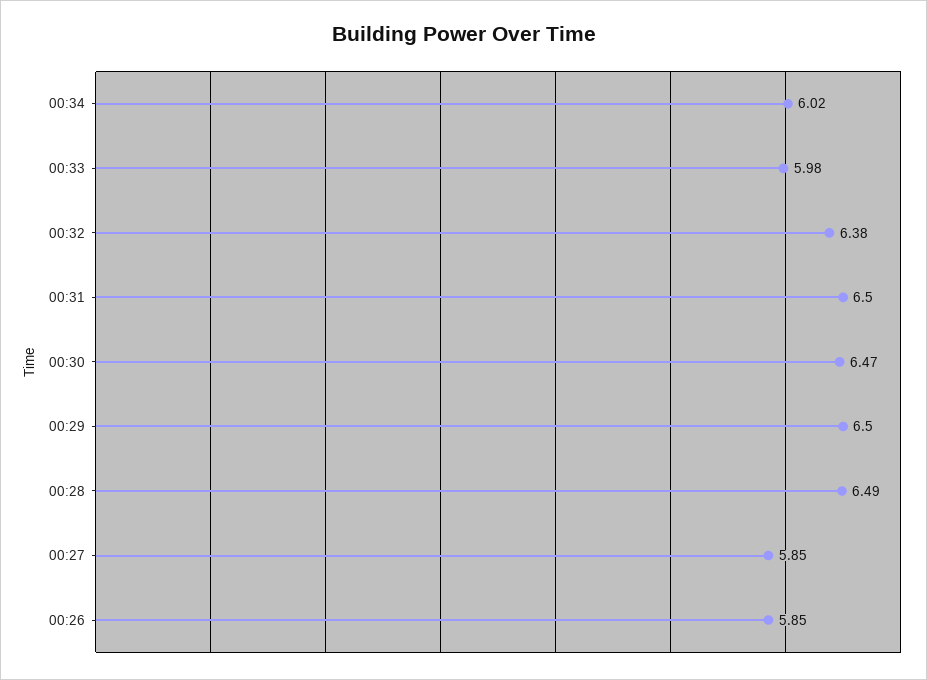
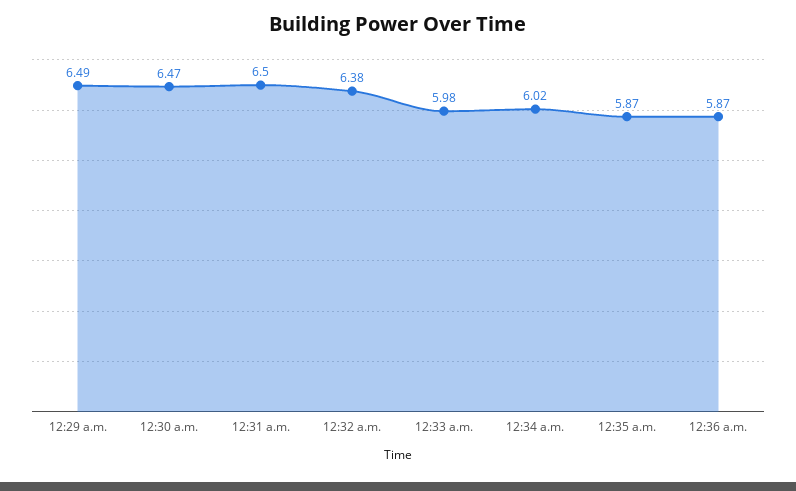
00:29: 6.5 -> 6.49
00:28: 6.49 -> none
00:27: 5.85 -> none
00:26: 5.85 -> none
12:35 a.m.: none -> 5.87
12:36 a.m.: none -> 5.87

